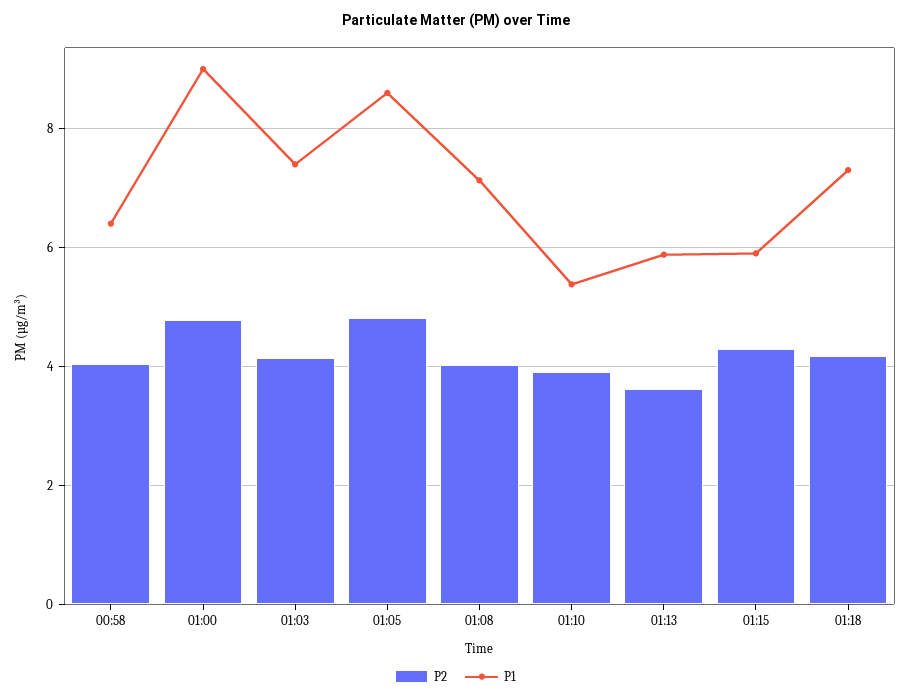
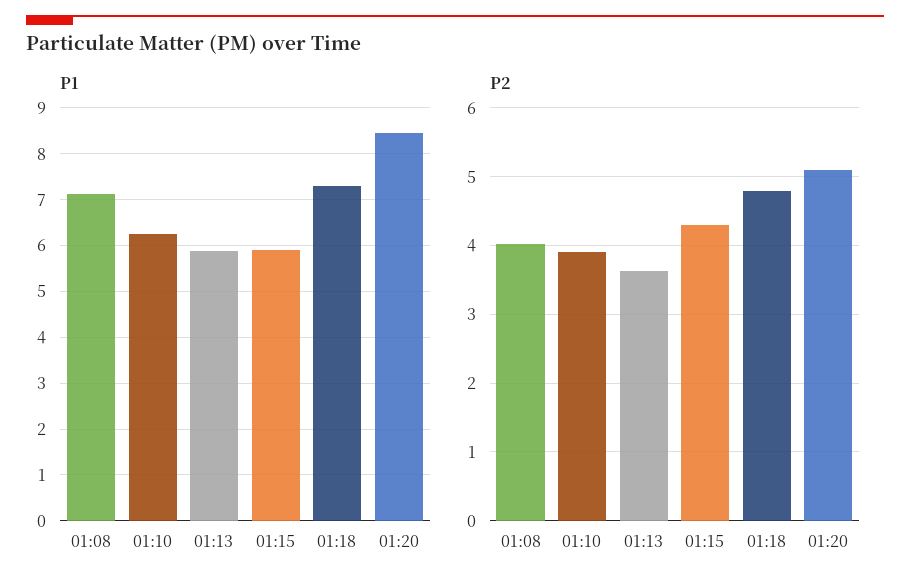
P2, 00:58: 4 -> none
P1, 00:58: 6.4 -> none
P2, 01:00: 4.8 -> none
P1, 01:00: 9 -> none
P2, 01:03: 4.2 -> none
P1, 01:03: 7.4 -> none
P2, 01:05: 4.8 -> none
P1, 01:05: 8.6 -> none
P1, 01:10: 5.4 -> 6.2
P2, 01:18: 4.2 -> 4.8
P1, 01:20: none -> 8.4
P2, 01:20: none -> 5.1

